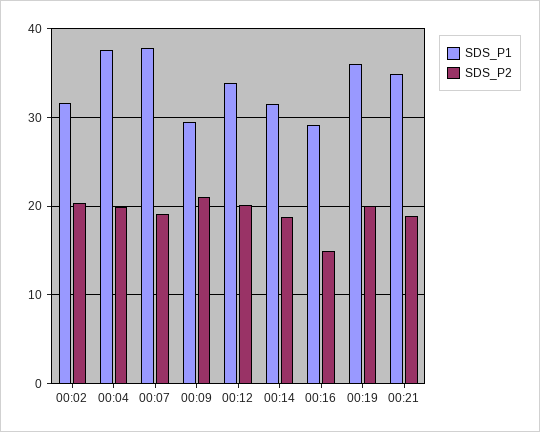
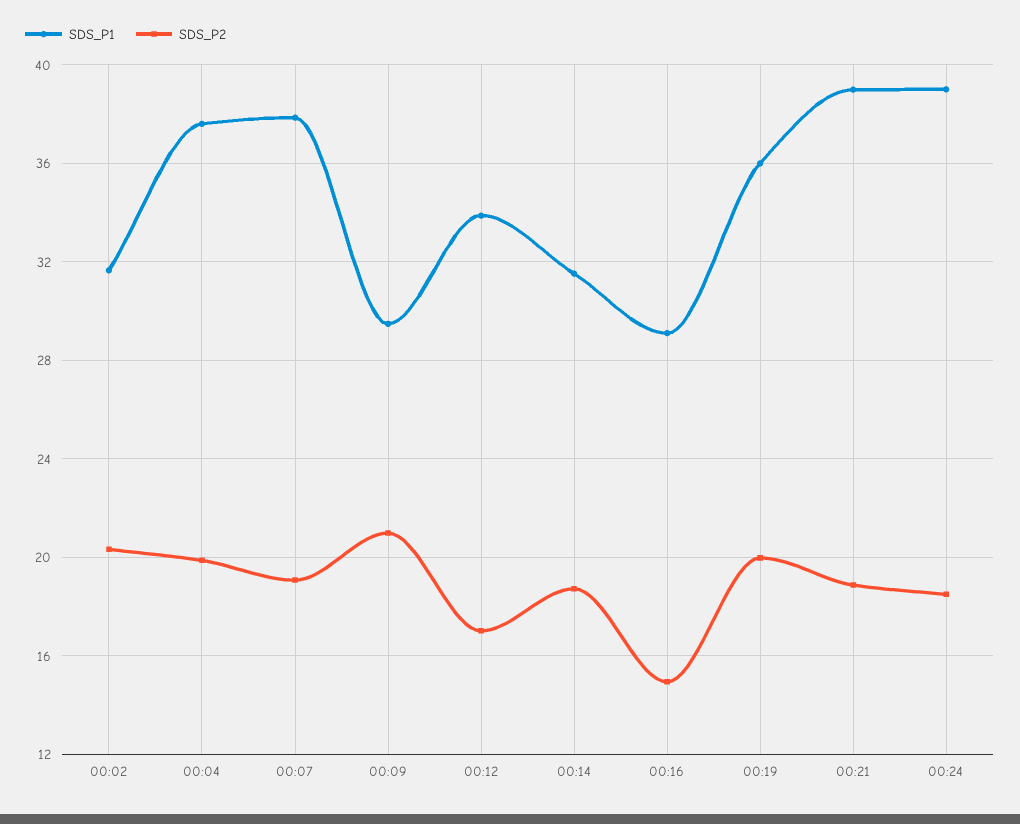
SDS_P2, 00:12: 20 -> 17
SDS_P1, 00:21: 35 -> 39
SDS_P1, 00:24: none -> 39
SDS_P2, 00:24: none -> 18.5

